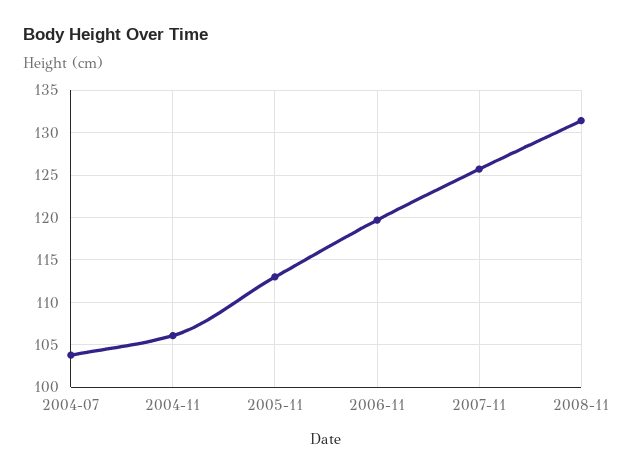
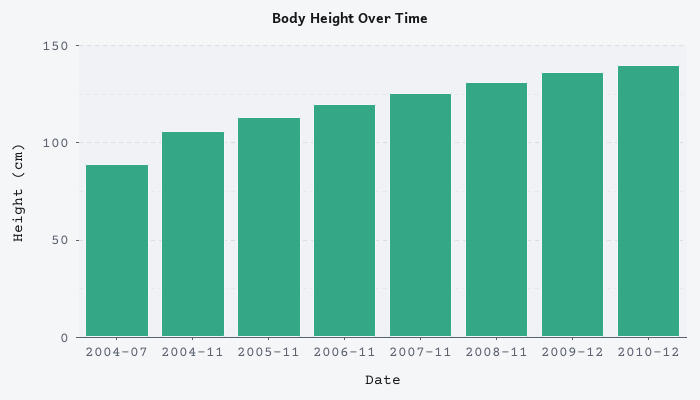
2004-07: 104 -> 90
2009-12: none -> 135
2010-12: none -> 140

